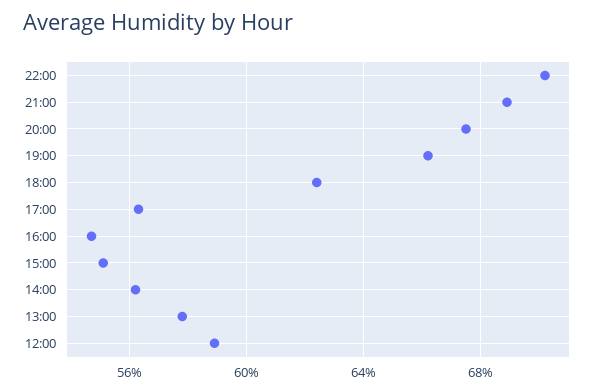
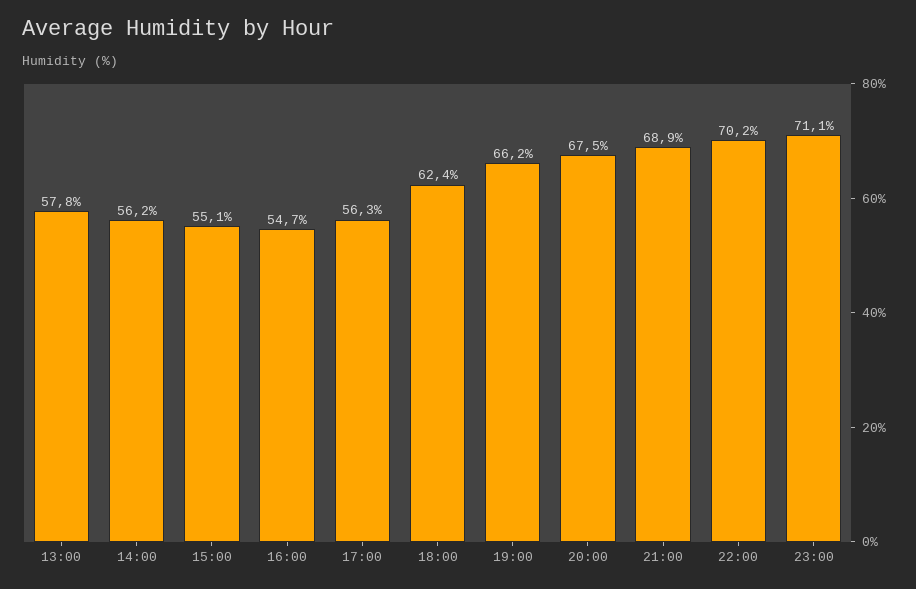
12:00: 59 -> none
23:00: none -> 71.1

